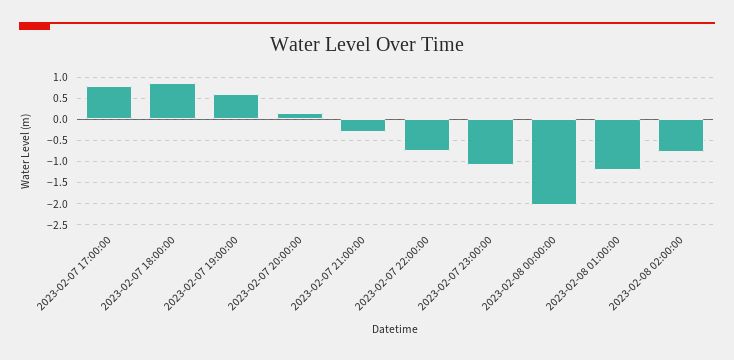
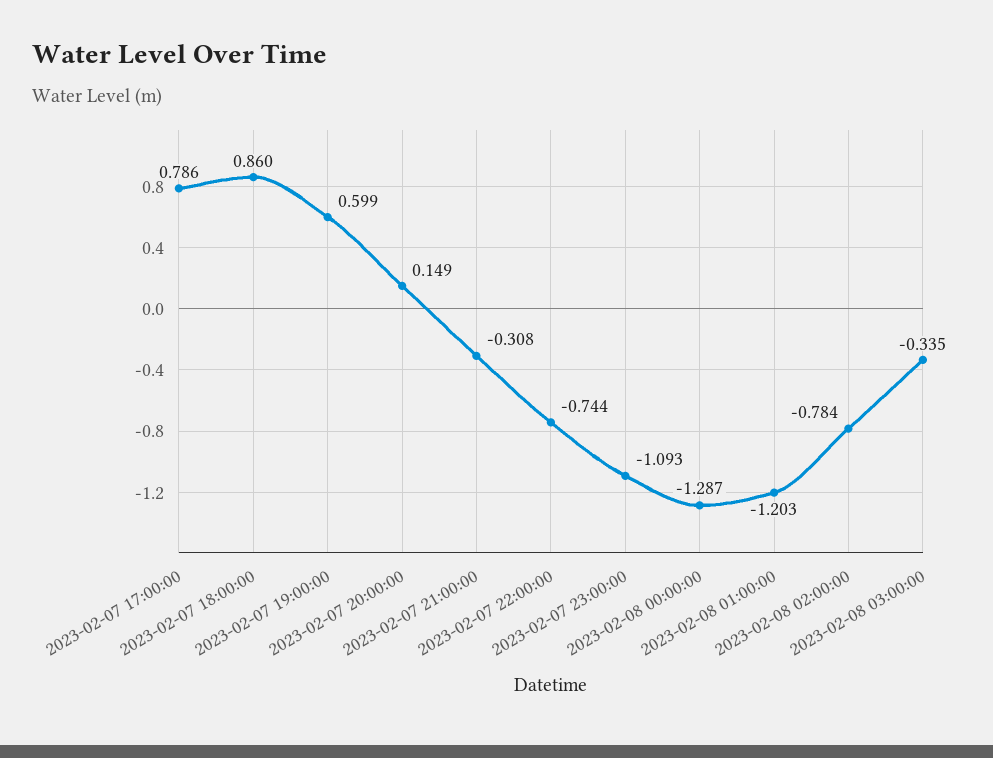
2023-02-08 00:00:00: -2 -> -1.287
2023-02-08 03:00:00: none -> -0.335

